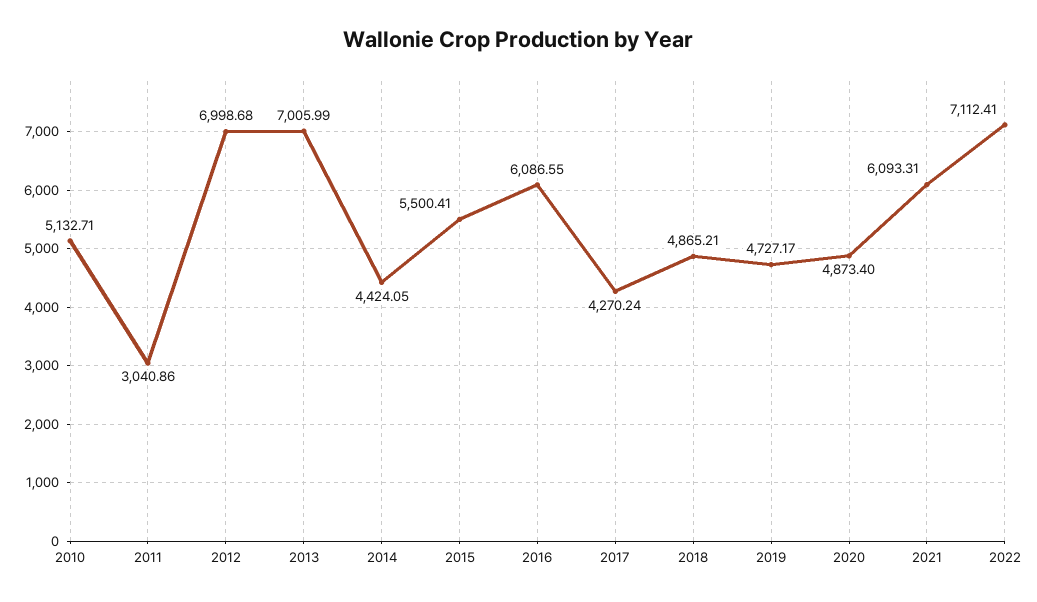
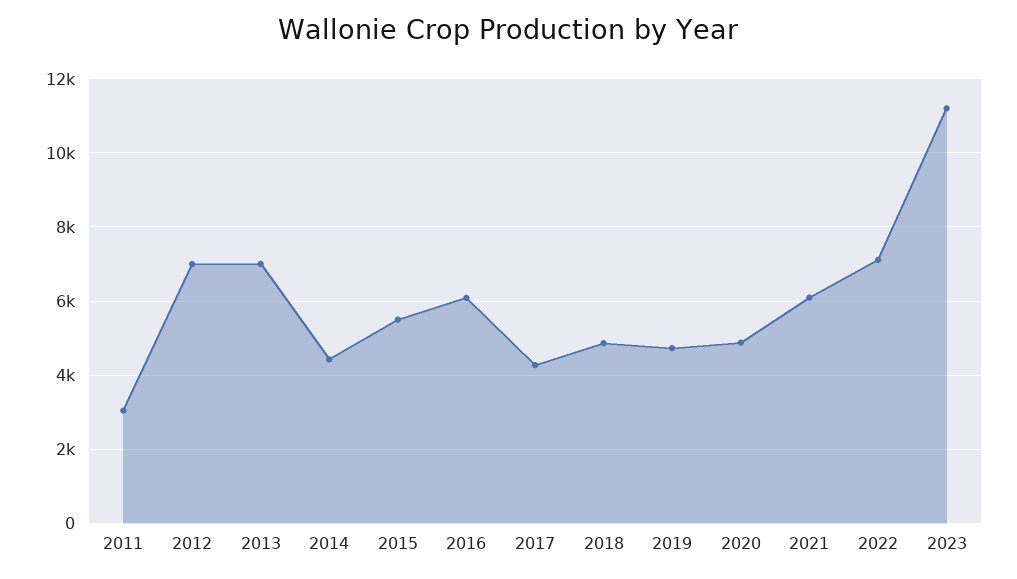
2010: 5132.71 -> none
2023: none -> 11200

